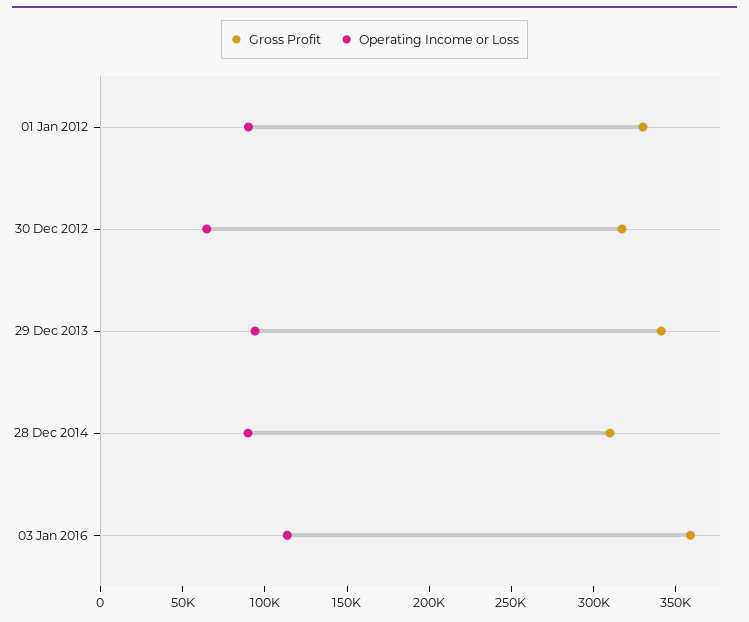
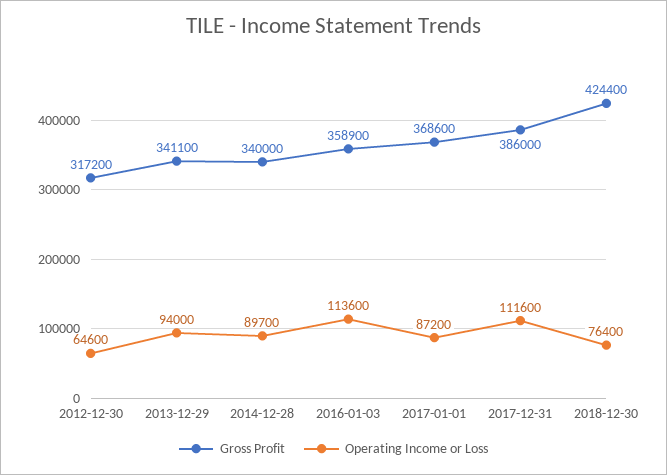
Gross Profit, 01 Jan 2012: 330000 -> none
Operating Income or Loss, 01 Jan 2012: 90000 -> none
Gross Profit, 28 Dec 2014: 310000 -> 340000
Gross Profit, 2017-01-01: none -> 368600
Operating Income or Loss, 2017-01-01: none -> 87200
Gross Profit, 2017-12-31: none -> 386000
Operating Income or Loss, 2017-12-31: none -> 111600
Gross Profit, 2018-12-30: none -> 424400
Operating Income or Loss, 2018-12-30: none -> 76400

